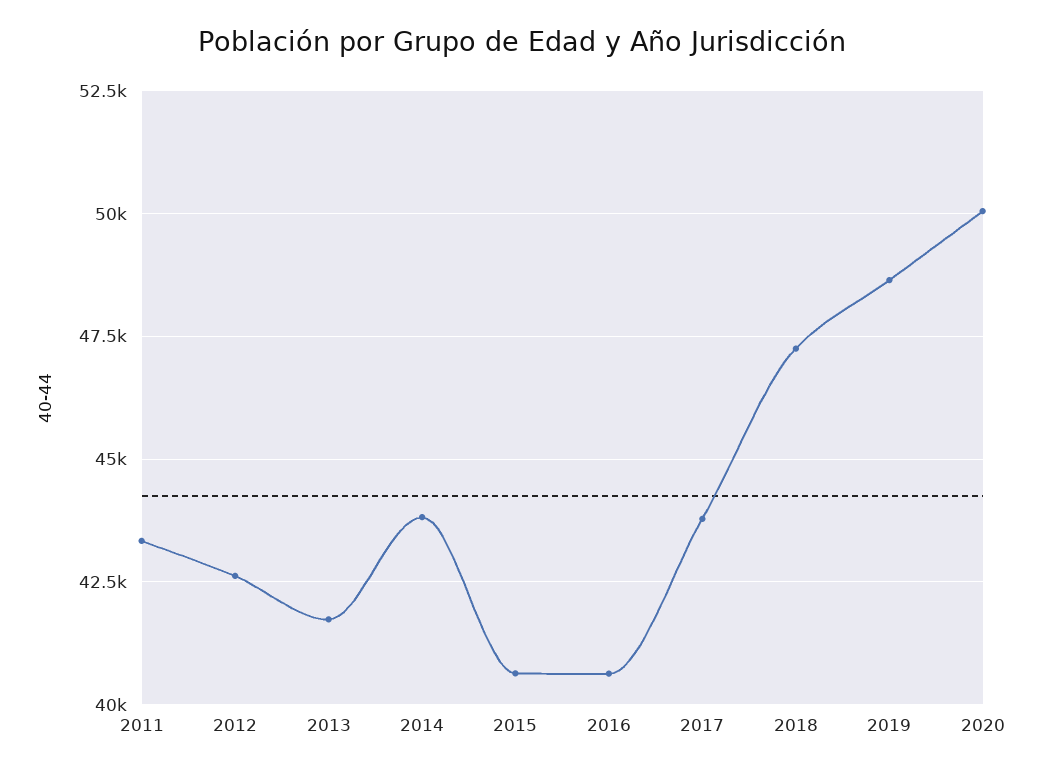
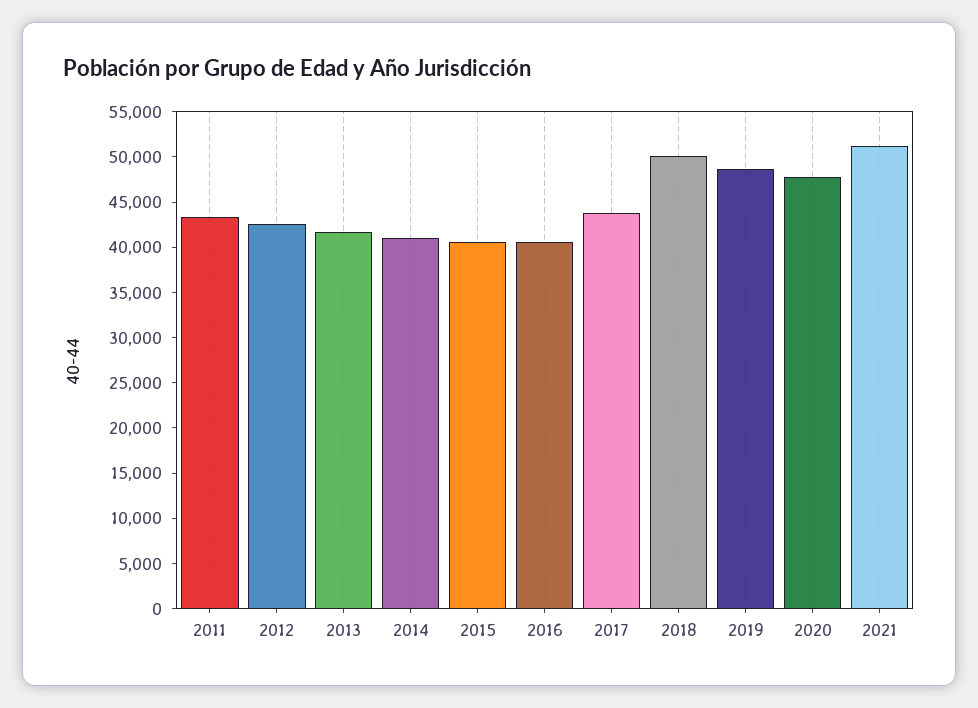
2014: 43750 -> 41000
2018: 47250 -> 50000
2020: 50000 -> 48000
2021: none -> 51000

